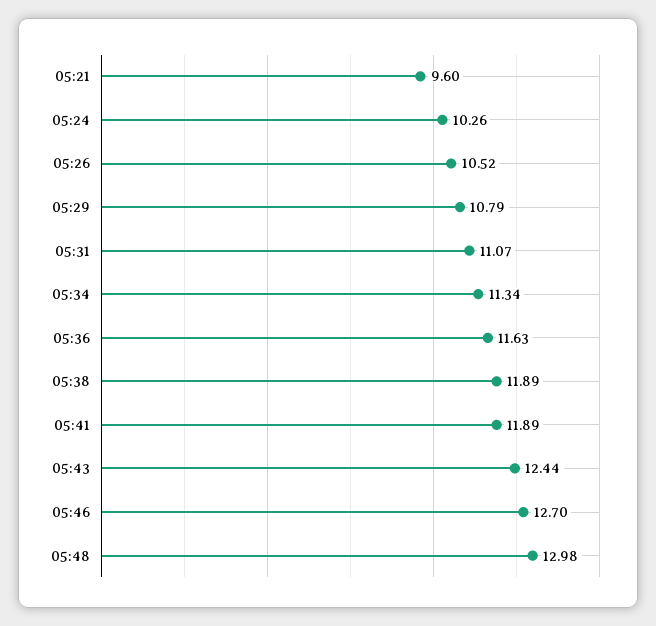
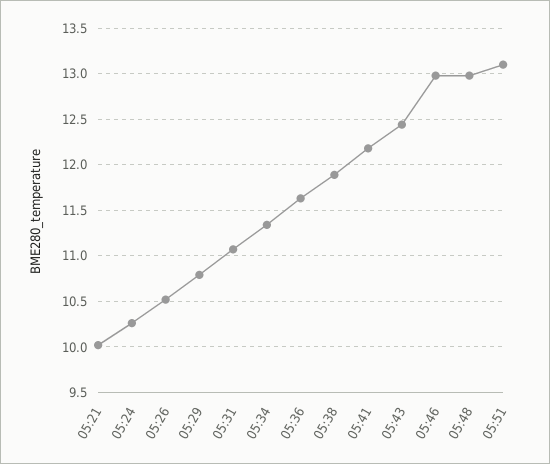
05:21: 9.6 -> 10
05:41: 11.89 -> 12.2
05:46: 12.7 -> 13
05:51: none -> 13.1

